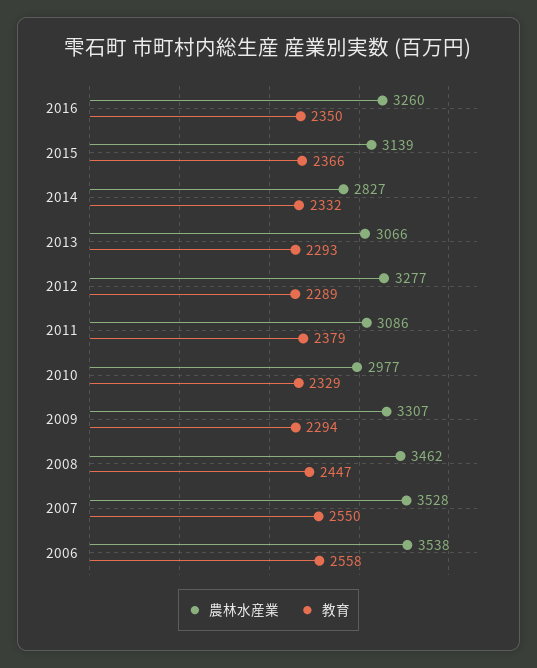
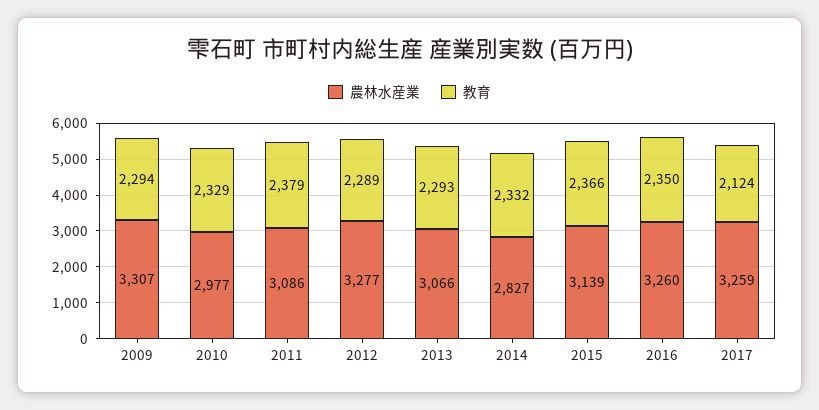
農林水産業, 2008: 3462 -> none
教育, 2008: 2447 -> none
農林水産業, 2007: 3528 -> none
教育, 2007: 2550 -> none
農林水産業, 2006: 3538 -> none
教育, 2006: 2558 -> none
農林水産業, 2017: none -> 3259
教育, 2017: none -> 2124

